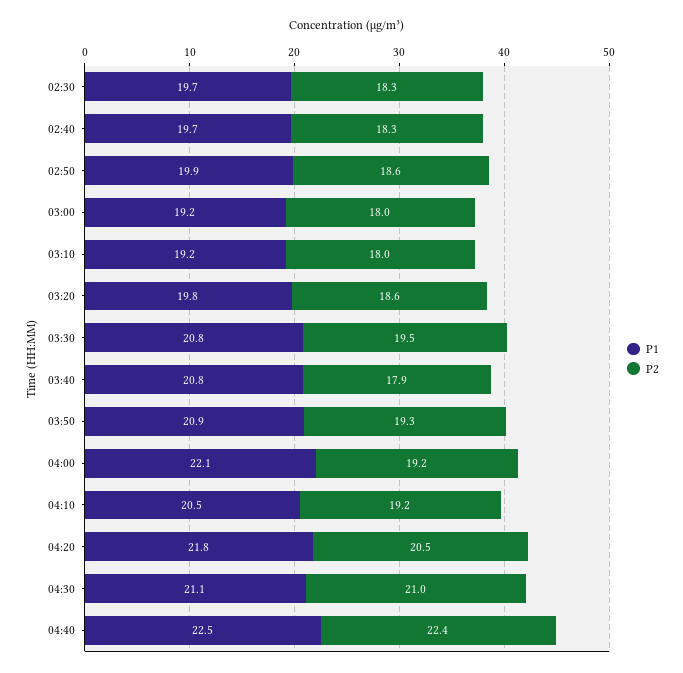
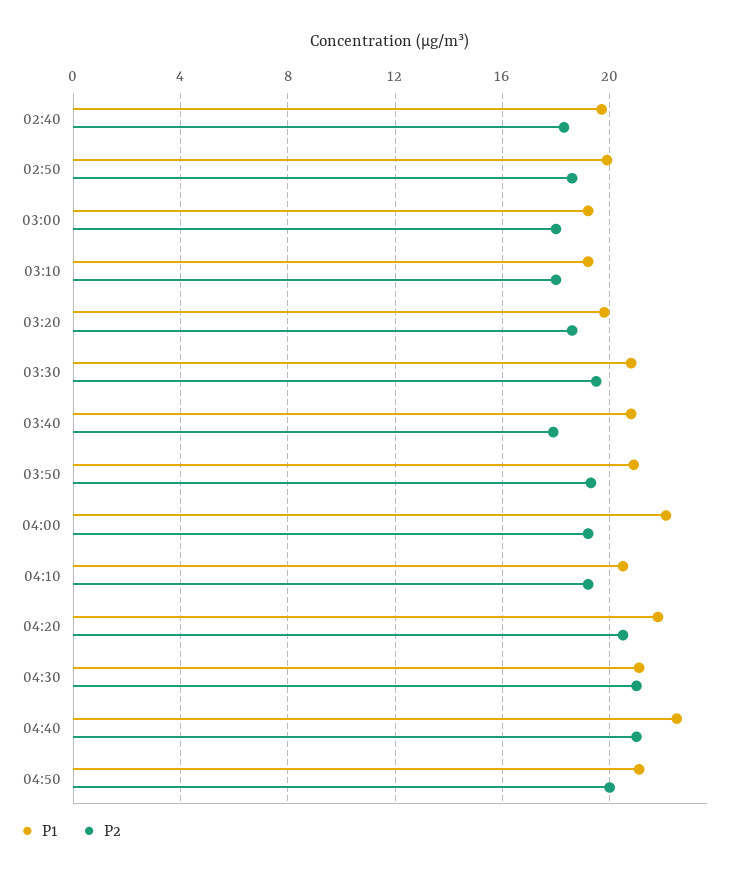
P1, 02:30: 19.7 -> none
P2, 02:30: 18.3 -> none
P2, 04:40: 22.4 -> 21
P1, 04:50: none -> 21
P2, 04:50: none -> 20

